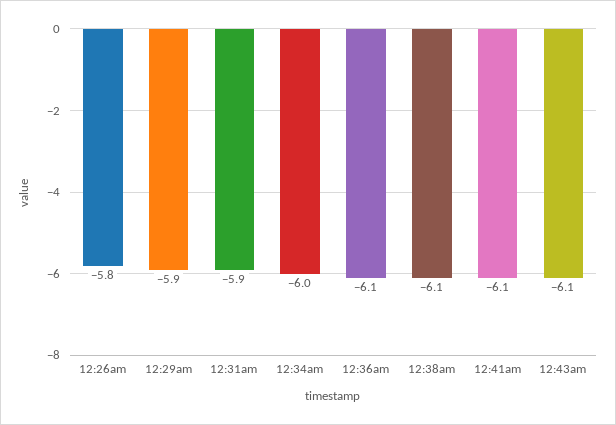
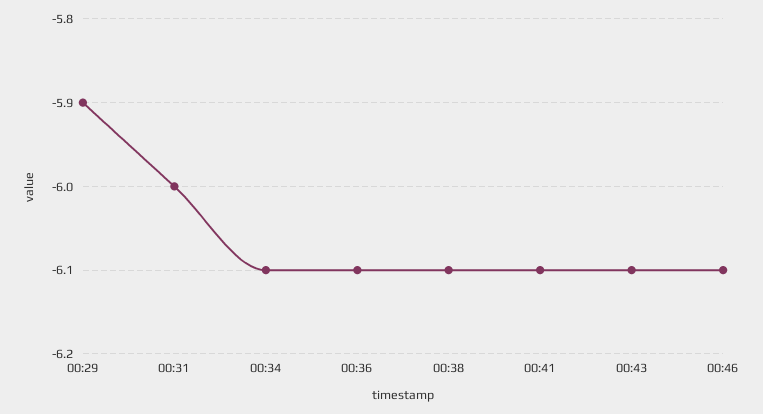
12:26am: -5.8 -> none
12:31am: -5.9 -> -6
12:34am: -6 -> -6.1
00:46: none -> -6.1

